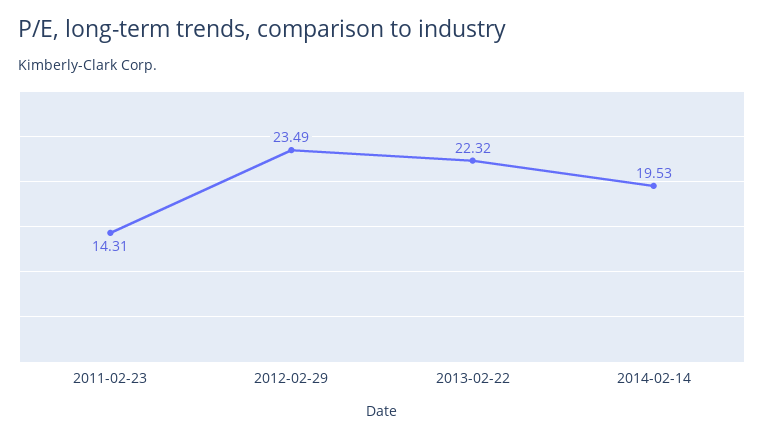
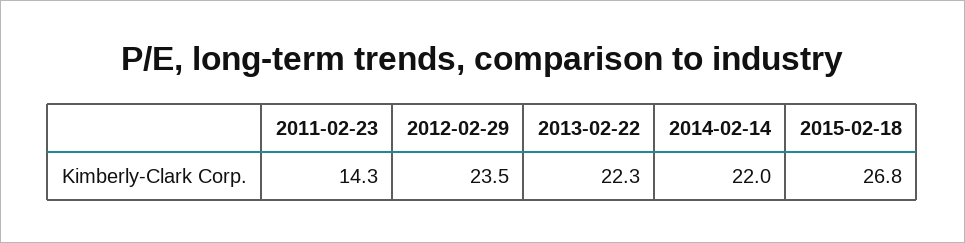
2014-02-14: 19.53 -> 22
2015-02-18: none -> 26.8

